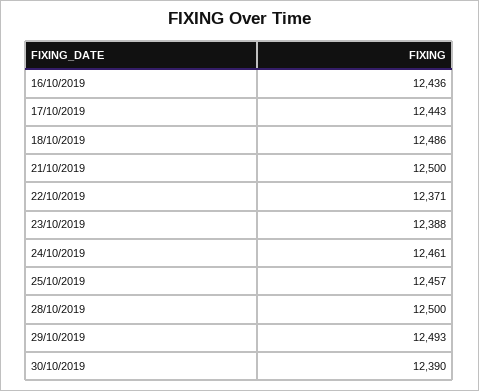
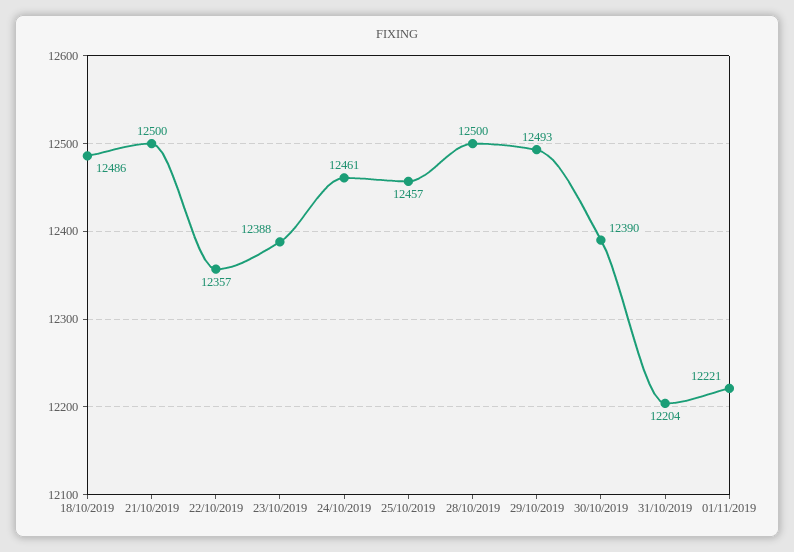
16/10/2019: 12436 -> none
17/10/2019: 12443 -> none
22/10/2019: 12371 -> 12357
31/10/2019: none -> 12204
01/11/2019: none -> 12221

